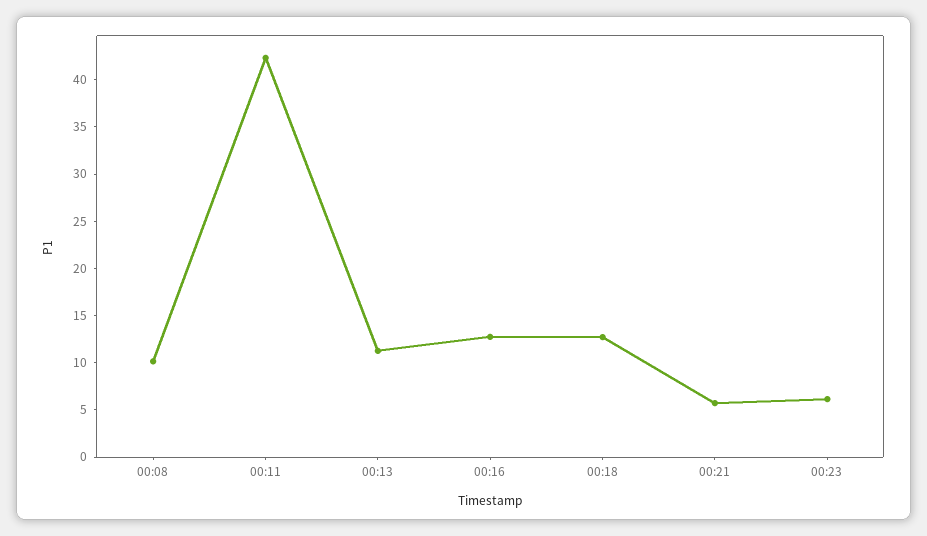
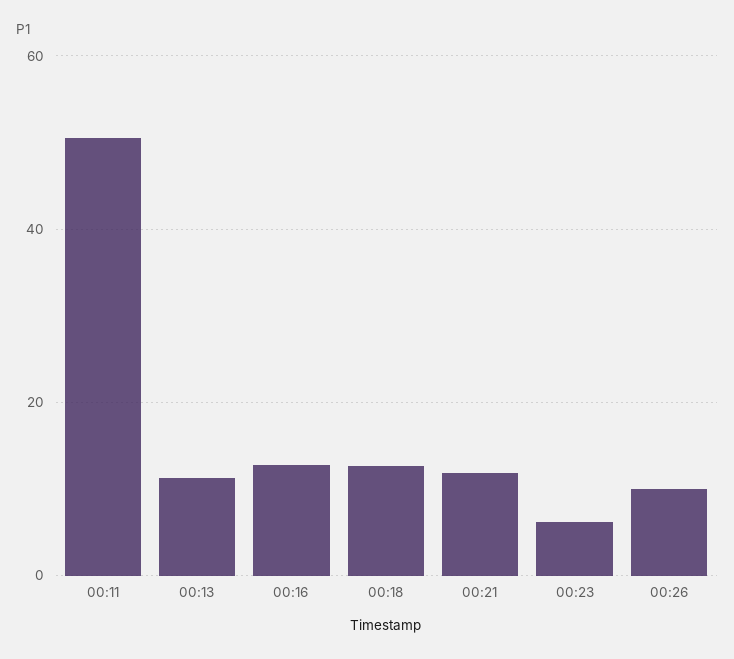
00:08: 10 -> none
00:11: 42 -> 50
00:21: 6 -> 12
00:26: none -> 10

